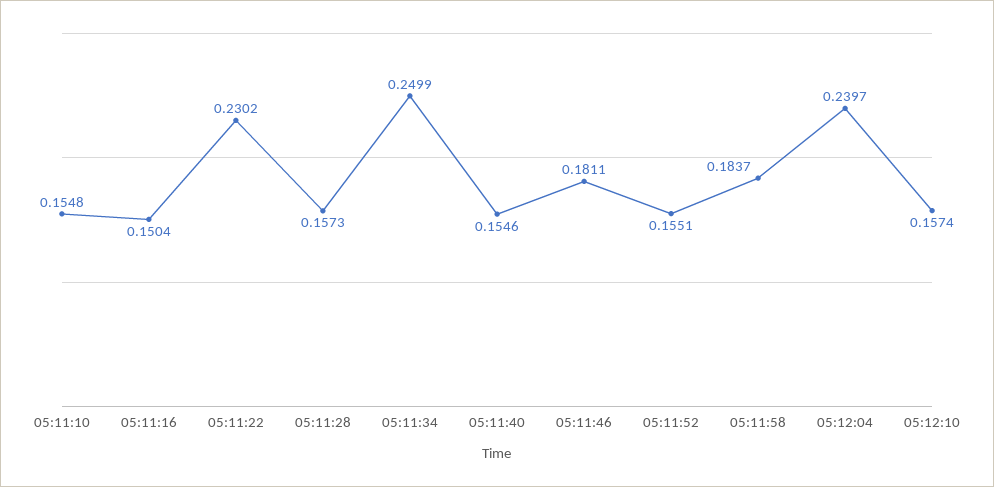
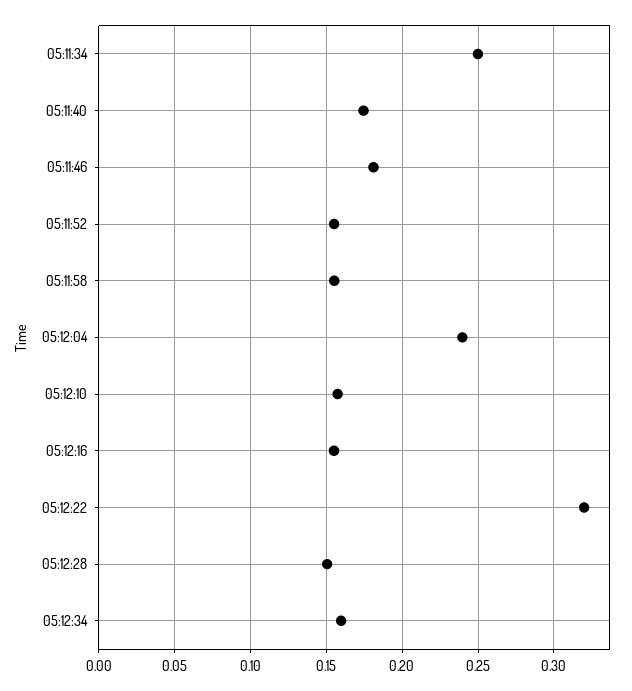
05:11:10: 0.1548 -> none
05:11:16: 0.1504 -> none
05:11:22: 0.2302 -> none
05:11:28: 0.1573 -> none
05:11:40: 0.1546 -> 0.175
05:11:58: 0.1837 -> 0.155
05:12:16: none -> 0.155
05:12:22: none -> 0.32
05:12:28: none -> 0.15
05:12:34: none -> 0.16

